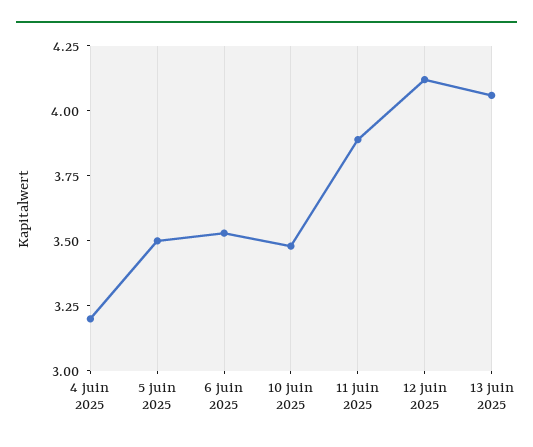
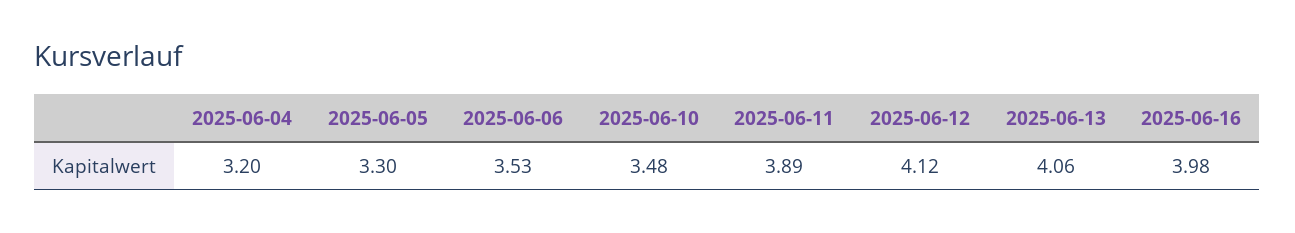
5 juin 2025: 3.5 -> 3.3
2025-06-16: none -> 3.98

